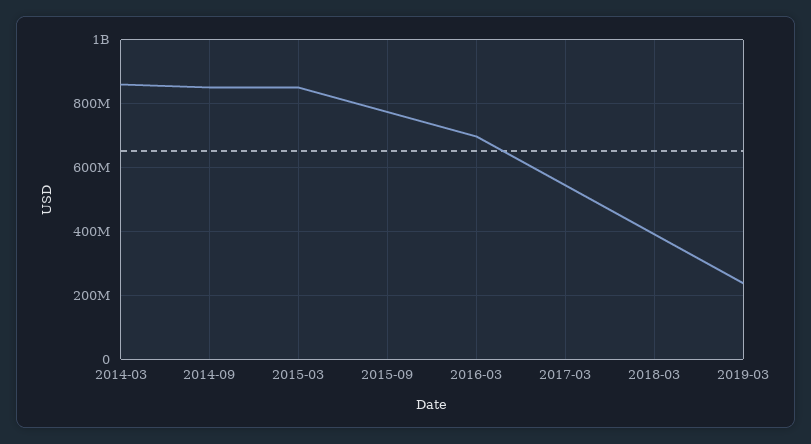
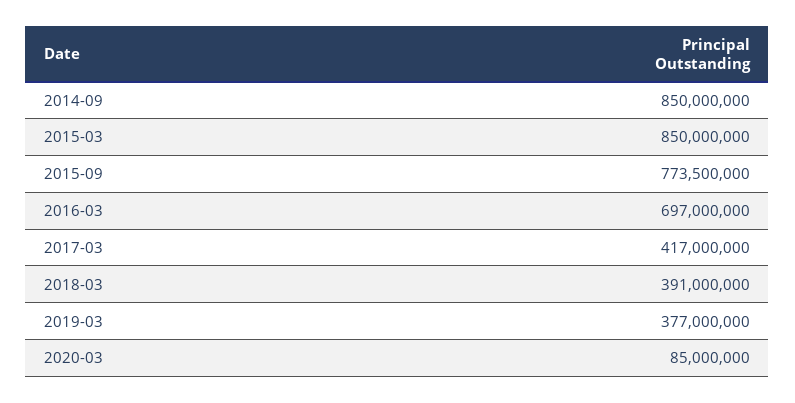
2014-03: 860000000 -> none
2017-03: 540000000 -> 417000000
2019-03: 240000000 -> 377000000
2020-03: none -> 85000000

